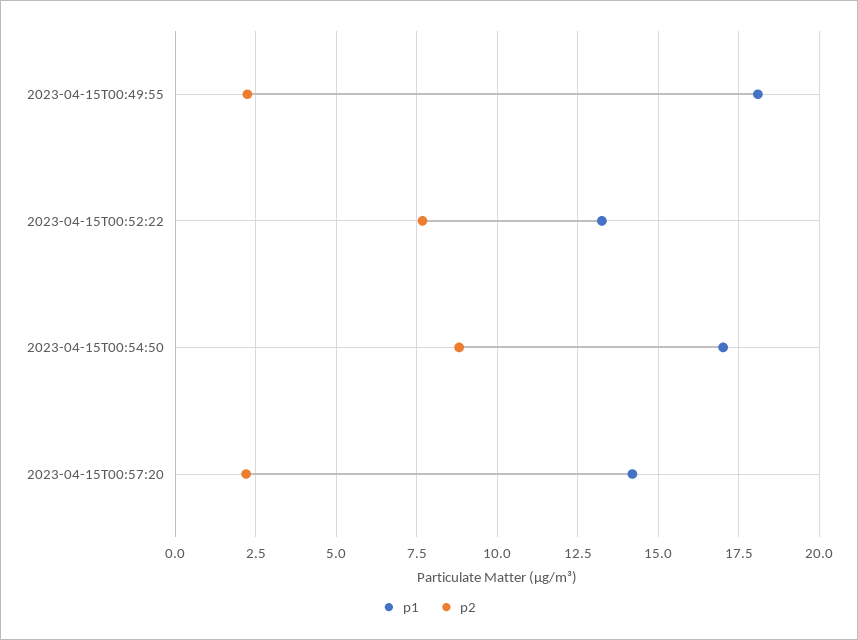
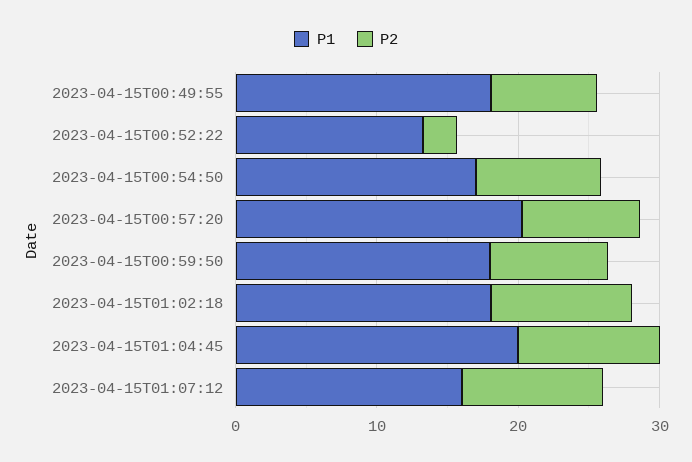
p2, 2023-04-15T00:49:55: 2.25 -> 8
p2, 2023-04-15T00:52:22: 7.75 -> 2
p1, 2023-04-15T00:57:20: 14.25 -> 20
p2, 2023-04-15T00:57:20: 2.25 -> 8
p1, 2023-04-15T00:59:50: none -> 18
p2, 2023-04-15T00:59:50: none -> 8
p1, 2023-04-15T01:02:18: none -> 18
p2, 2023-04-15T01:02:18: none -> 10
p1, 2023-04-15T01:04:45: none -> 20
p2, 2023-04-15T01:04:45: none -> 10
p1, 2023-04-15T01:07:12: none -> 16
p2, 2023-04-15T01:07:12: none -> 10

